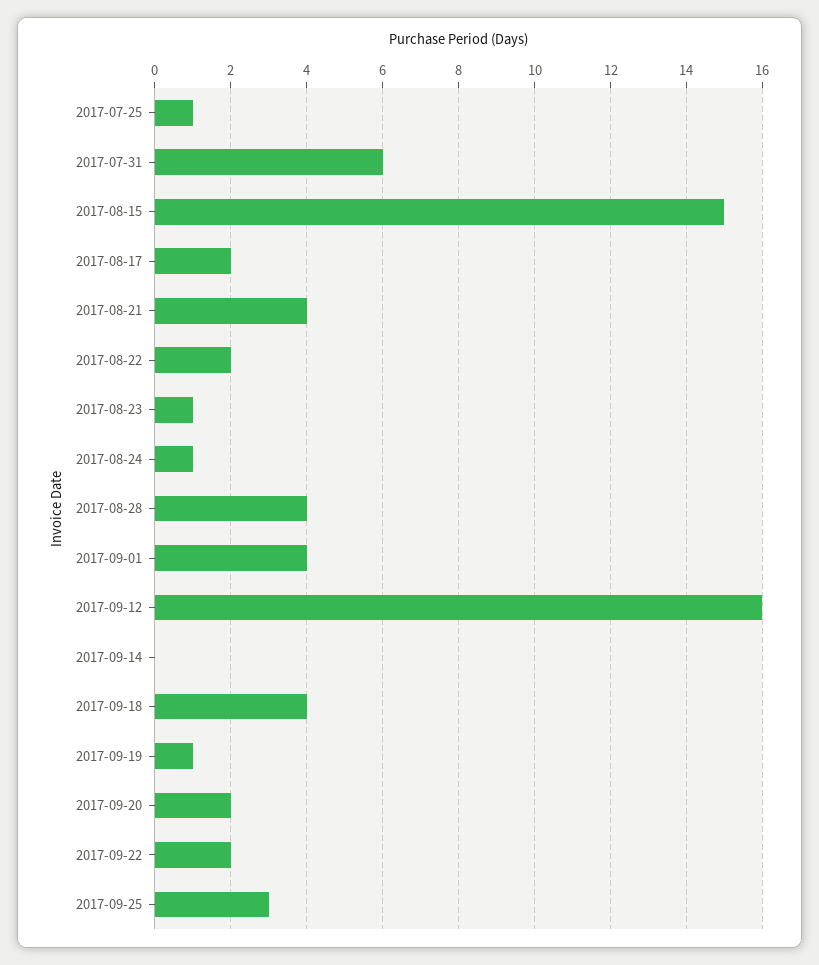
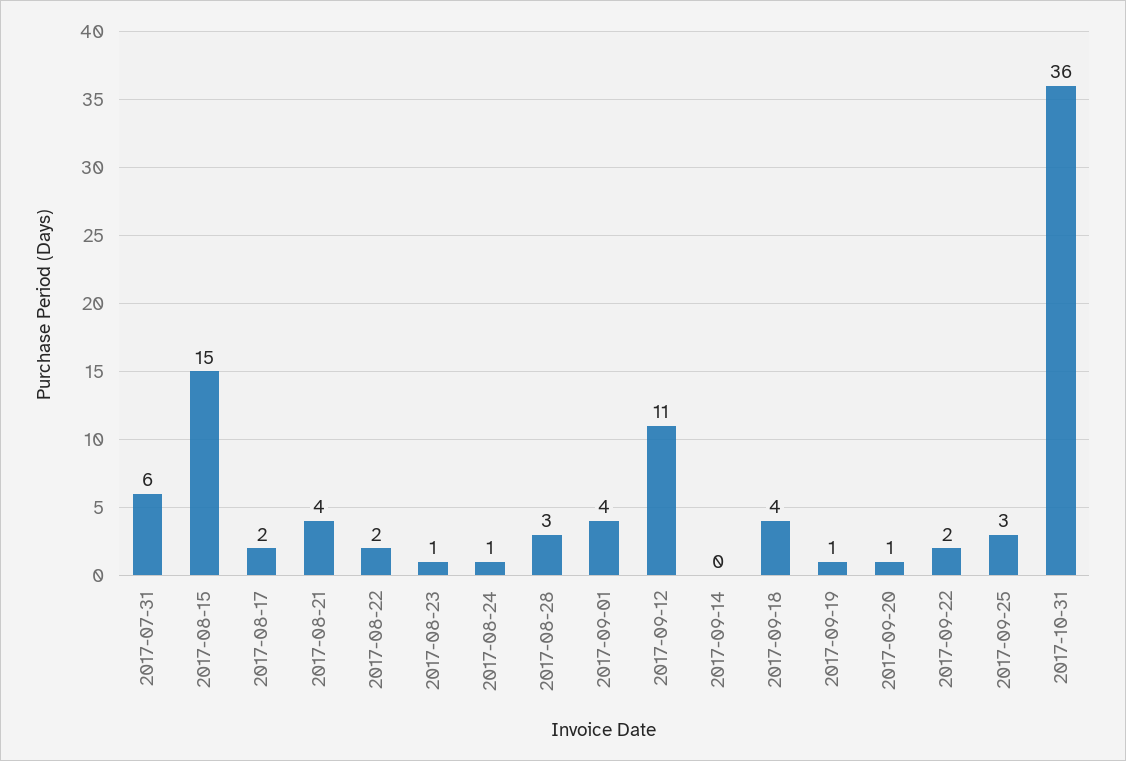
2017-07-25: 1 -> none
2017-08-28: 4 -> 3
2017-09-12: 16 -> 11
2017-09-20: 2 -> 1
2017-10-31: none -> 36

